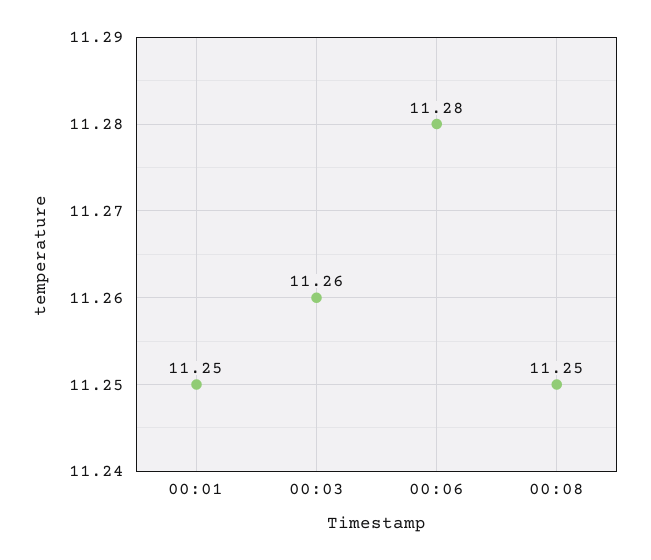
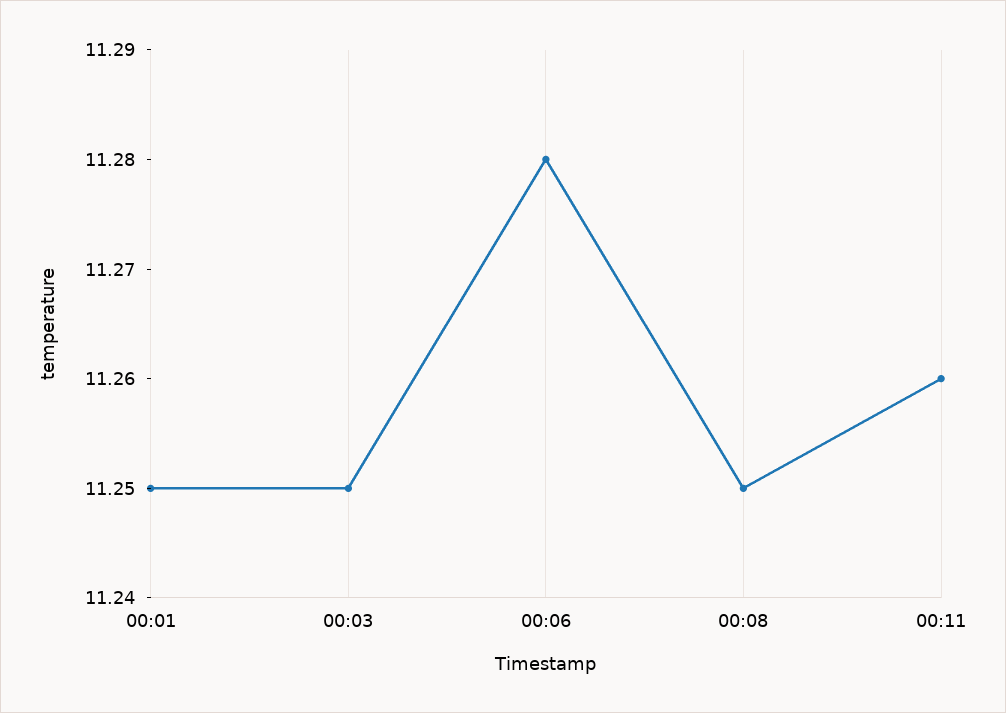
00:03: 11.26 -> 11.25
00:11: none -> 11.26

